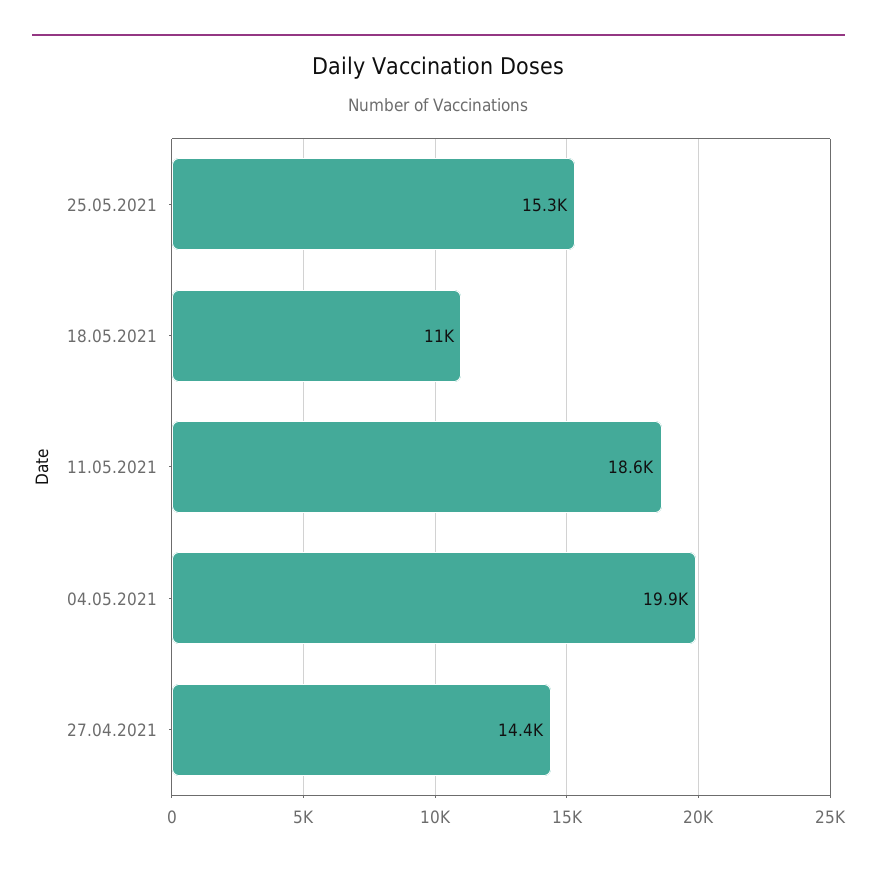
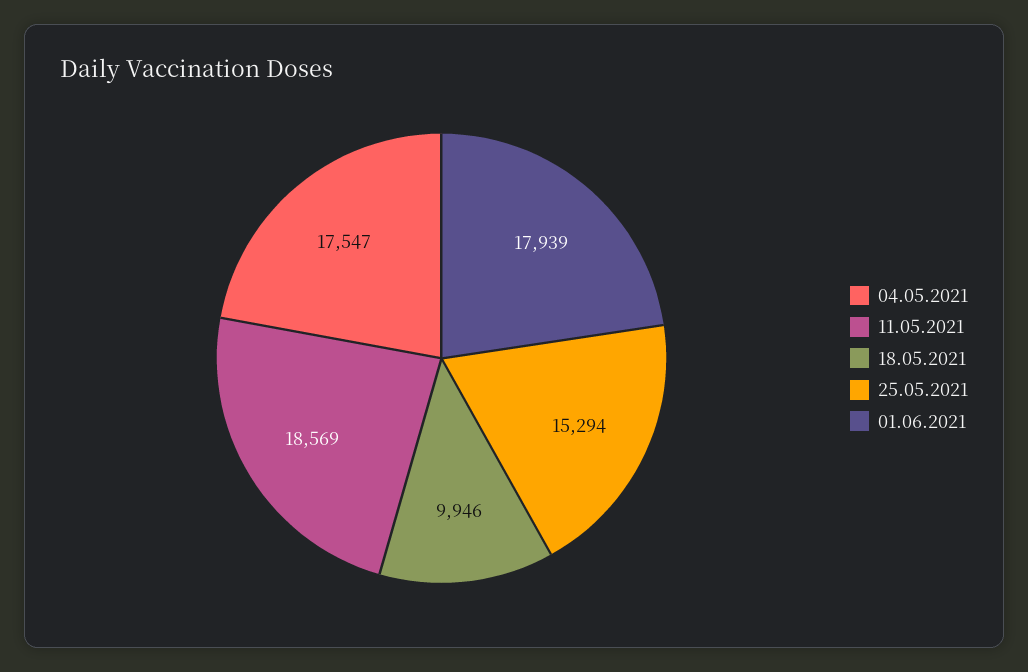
18.05.2021: 11000 -> 9946
04.05.2021: 19900 -> 17547
27.04.2021: 14400 -> none
01.06.2021: none -> 17939

